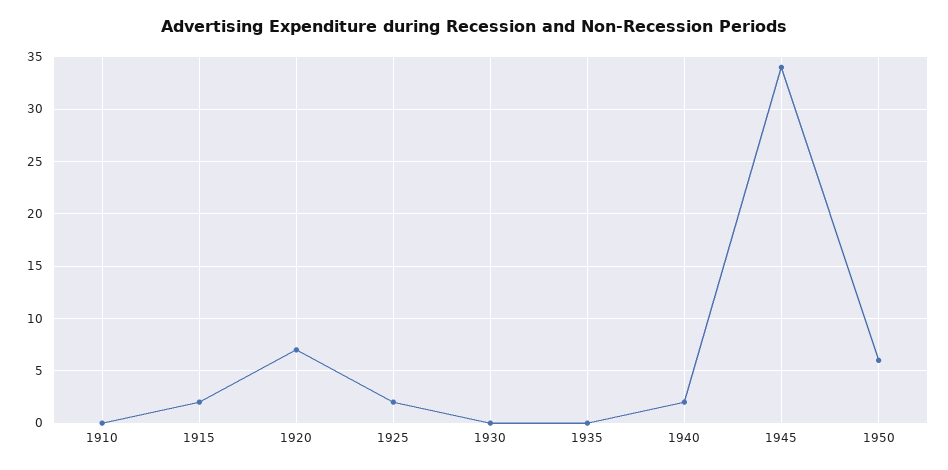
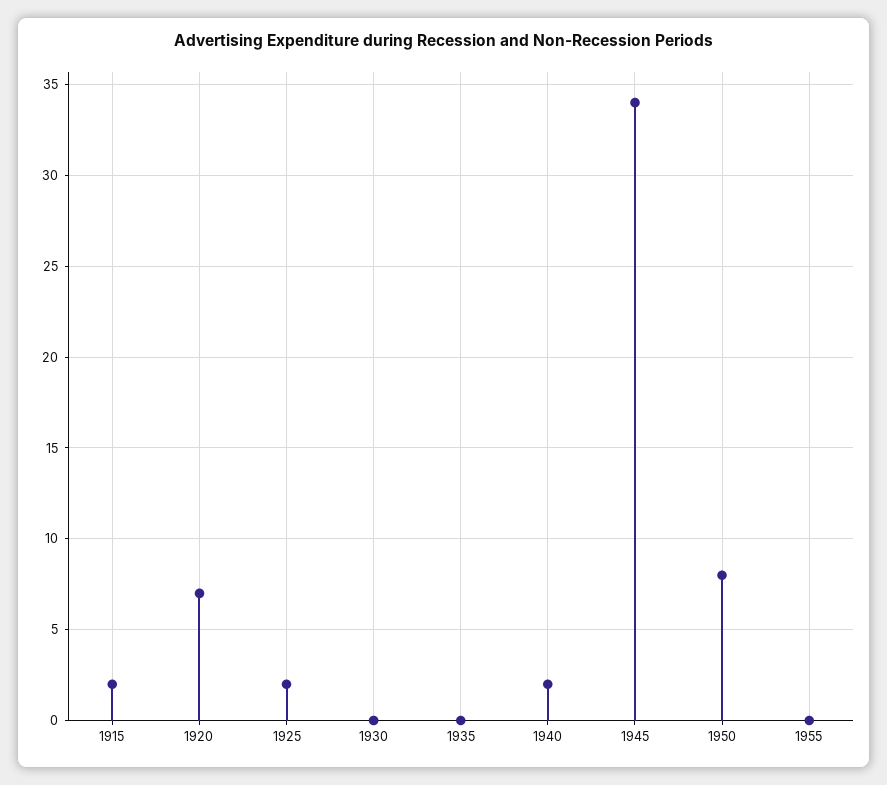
1910: 0 -> none
1950: 6 -> 8
1955: none -> 0

